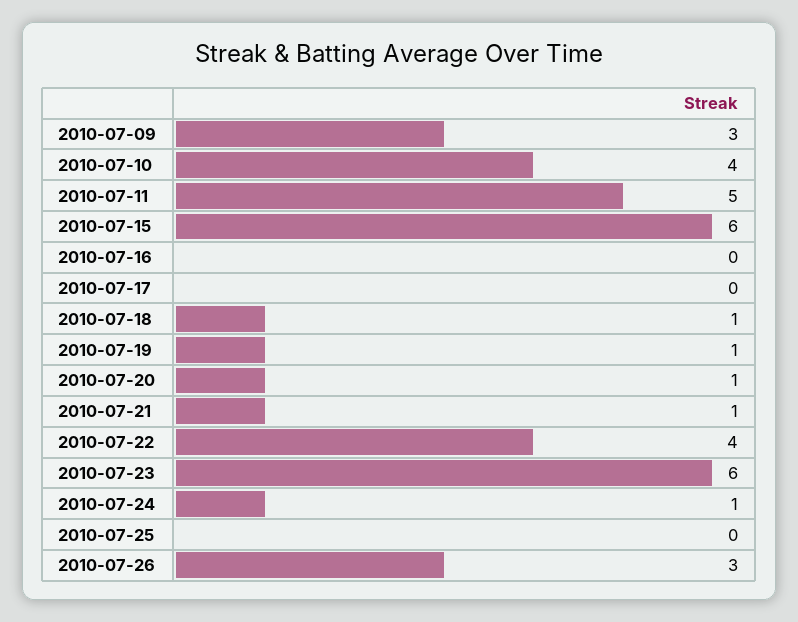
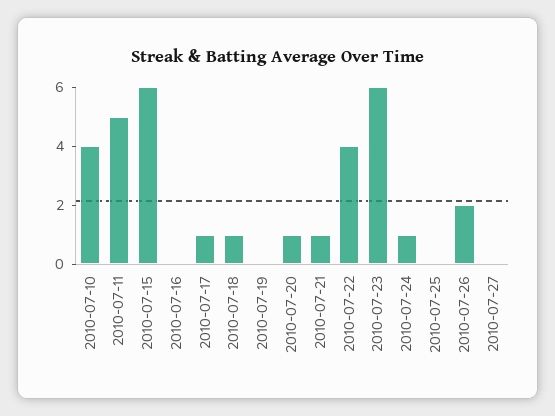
2010-07-09: 3 -> none
2010-07-17: 0 -> 1
2010-07-19: 1 -> 0
2010-07-26: 3 -> 2
2010-07-27: none -> 0

